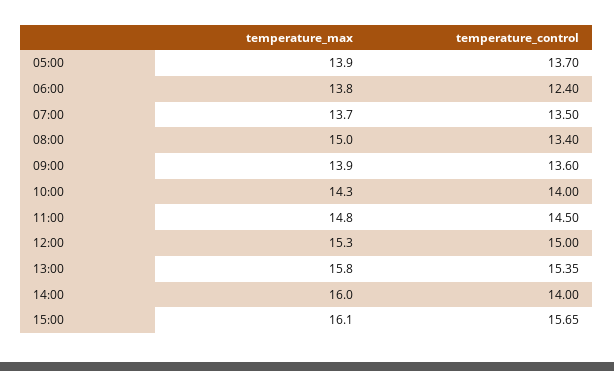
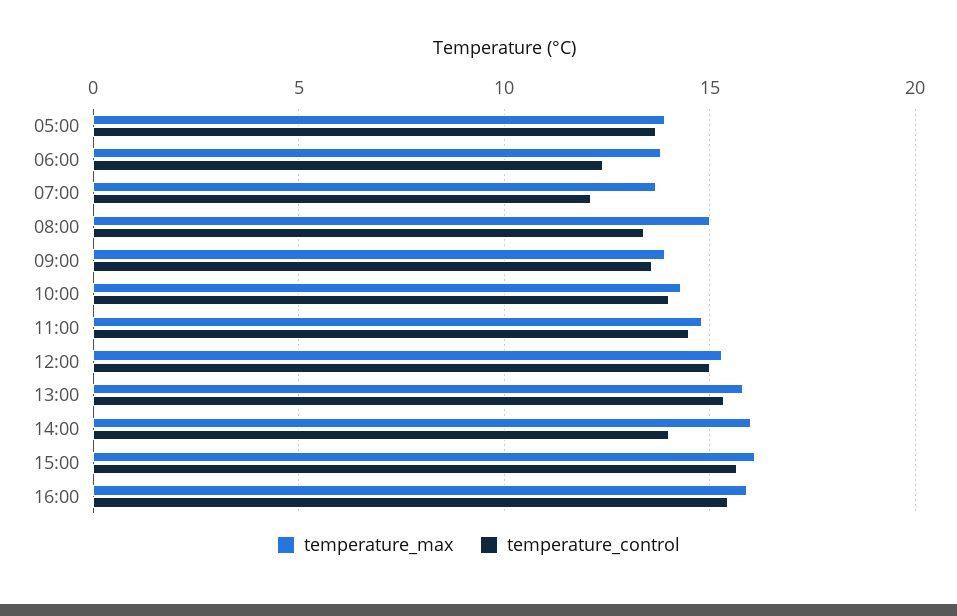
temperature_control, 07:00: 13.5 -> 12
temperature_max, 16:00: none -> 16
temperature_control, 16:00: none -> 15.5

